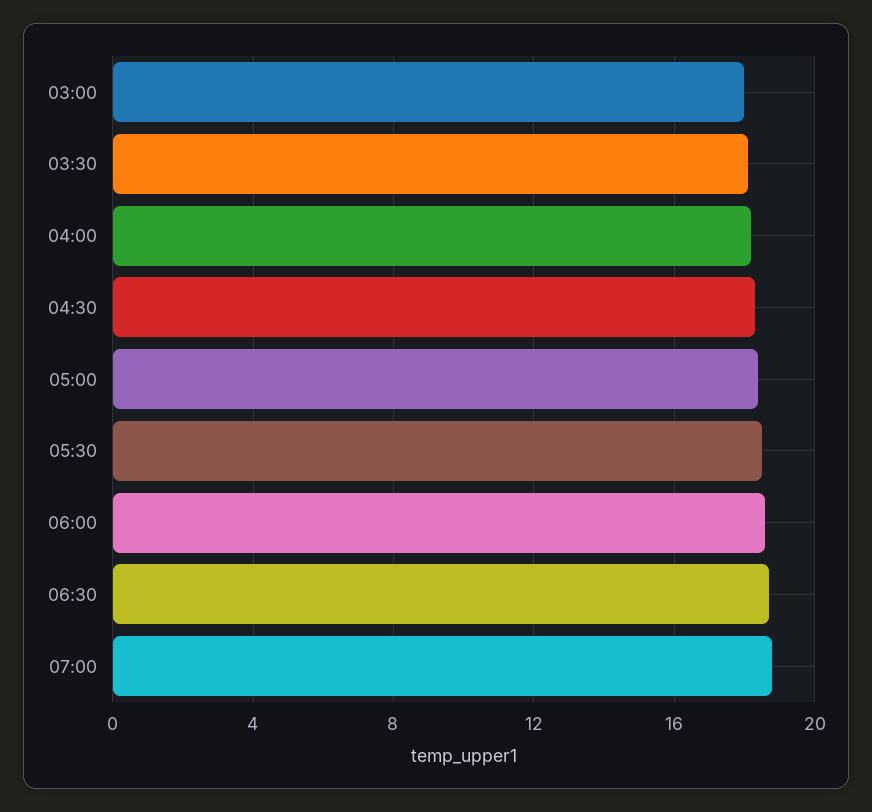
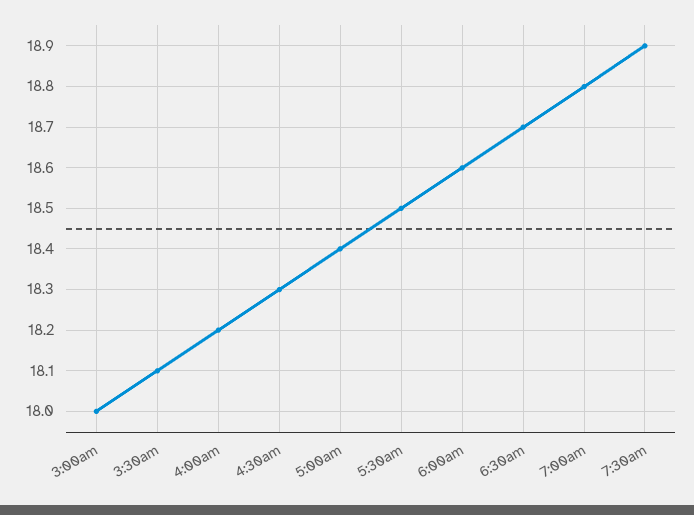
7:30am: none -> 18.9

